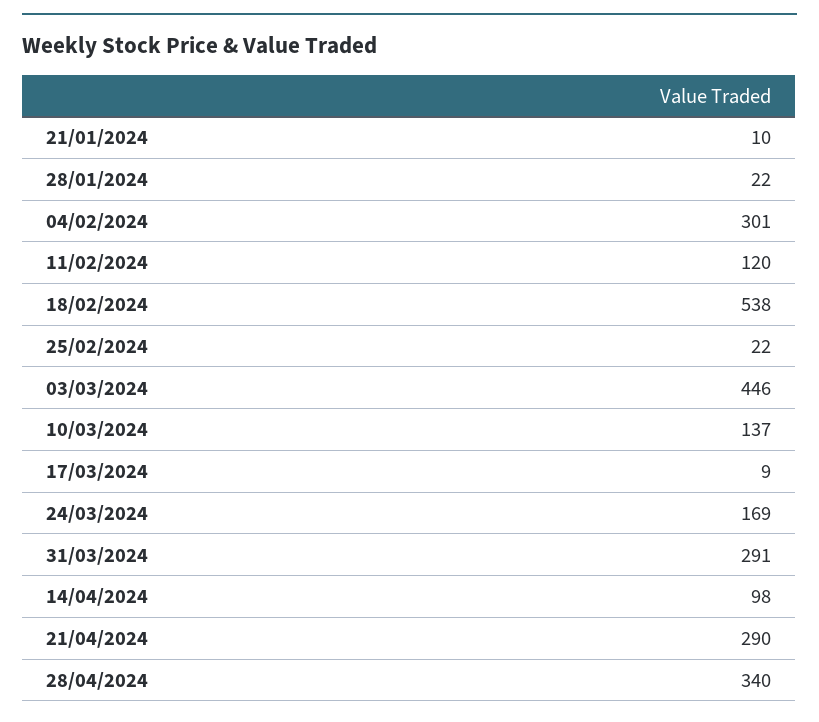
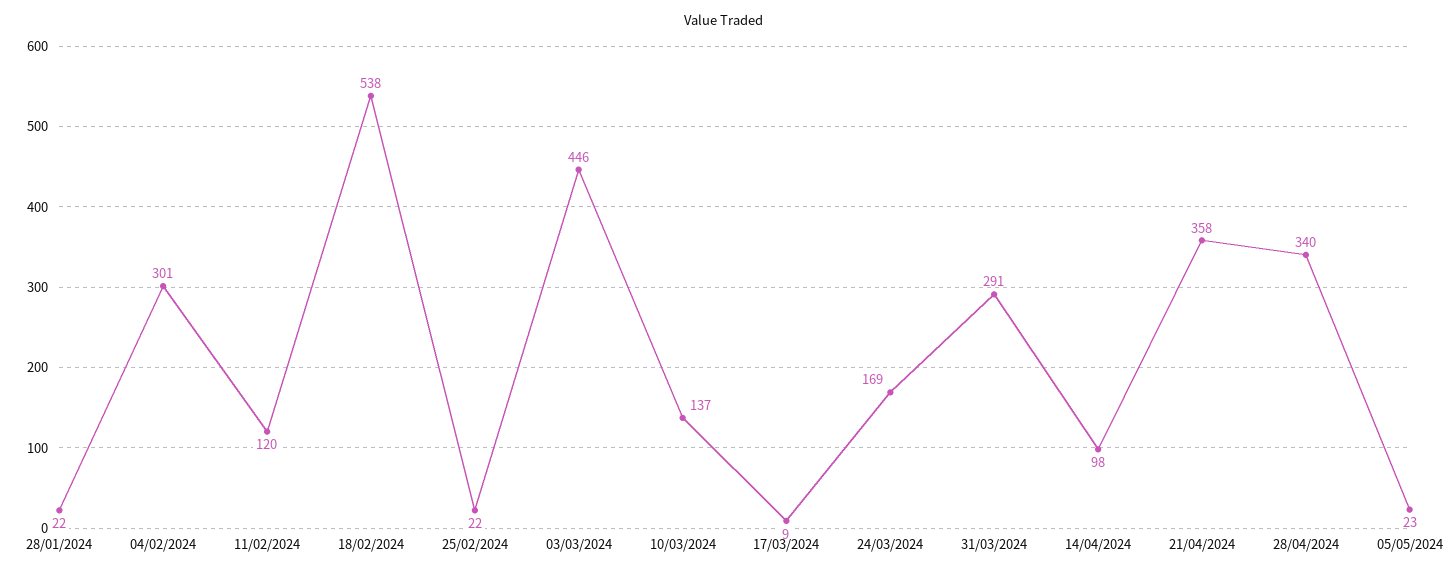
21/01/2024: 10 -> none
21/04/2024: 290 -> 358
05/05/2024: none -> 23

